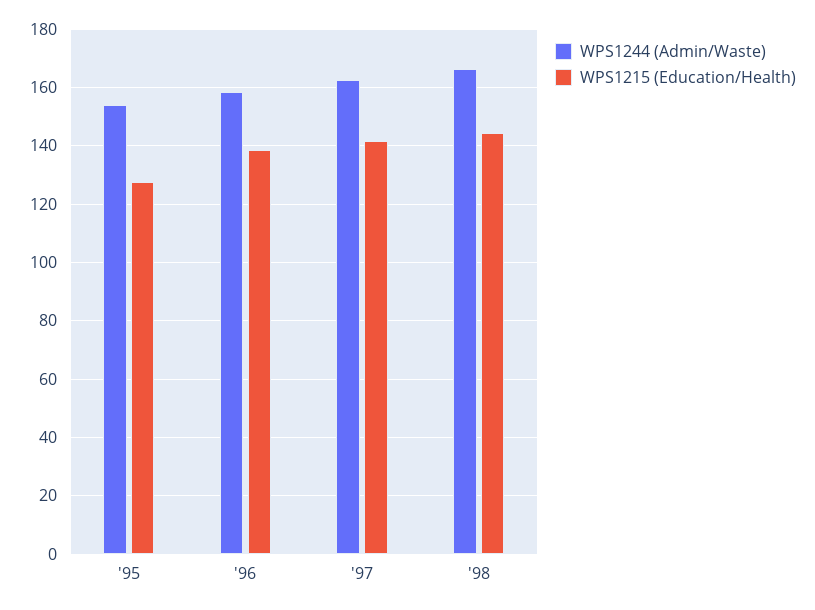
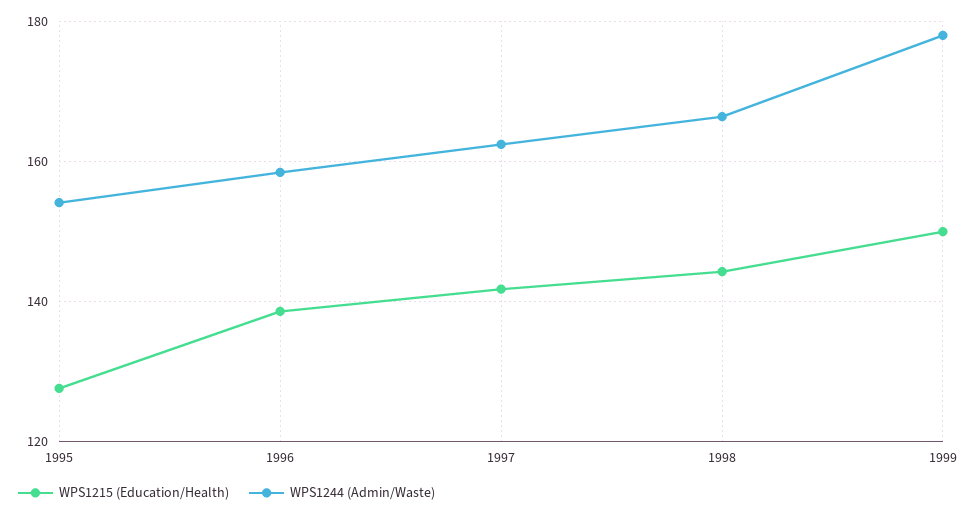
WPS1215 (Education/Health), 1999: none -> 150
WPS1244 (Admin/Waste), 1999: none -> 178

